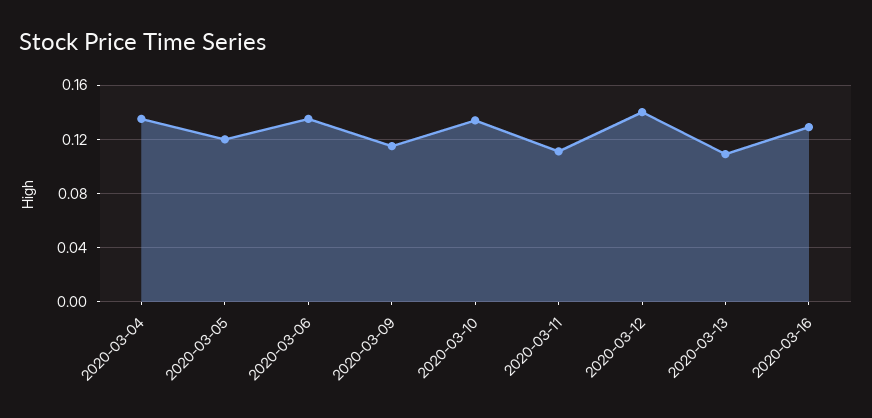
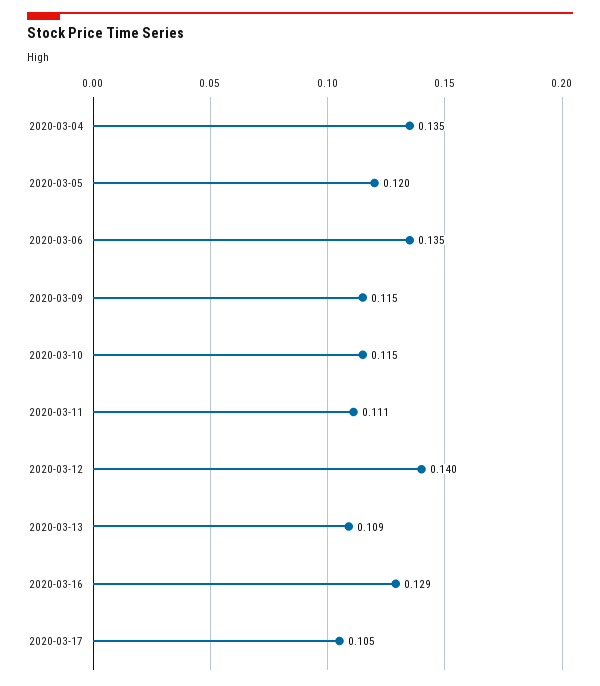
2020-03-10: 0.135 -> 0.115
2020-03-17: none -> 0.105

